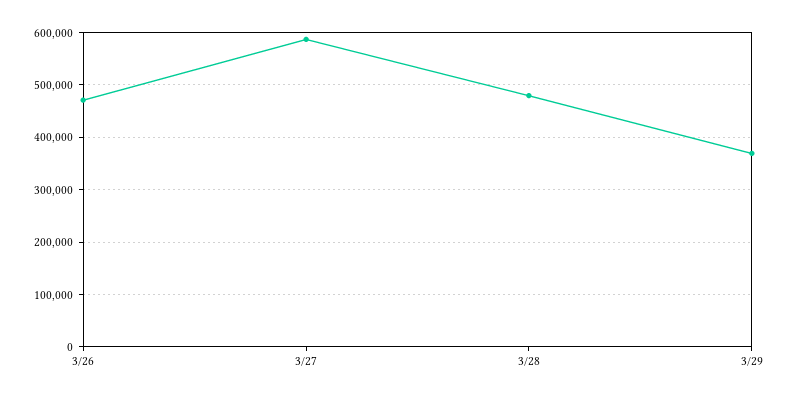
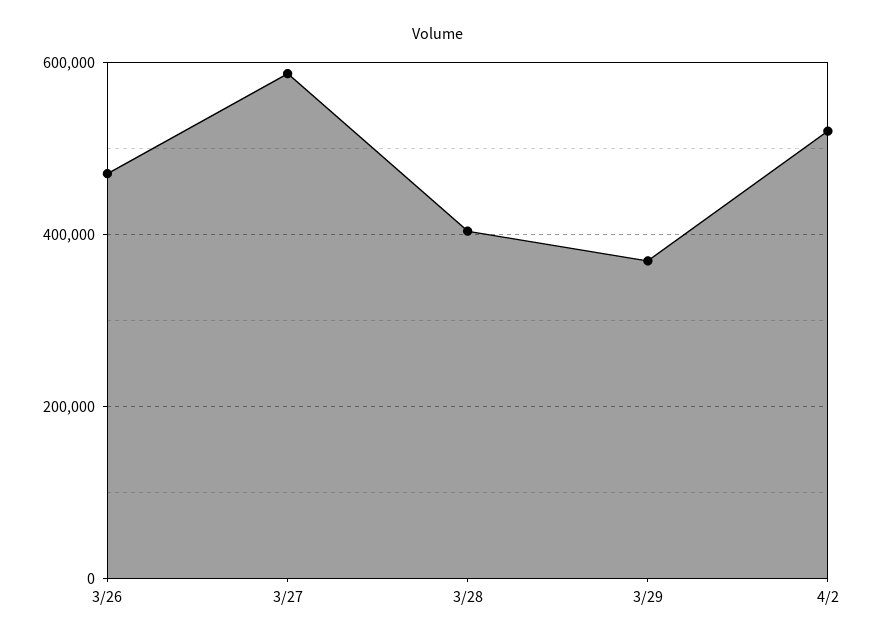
3/28: 480000 -> 400000
4/2: none -> 520000

